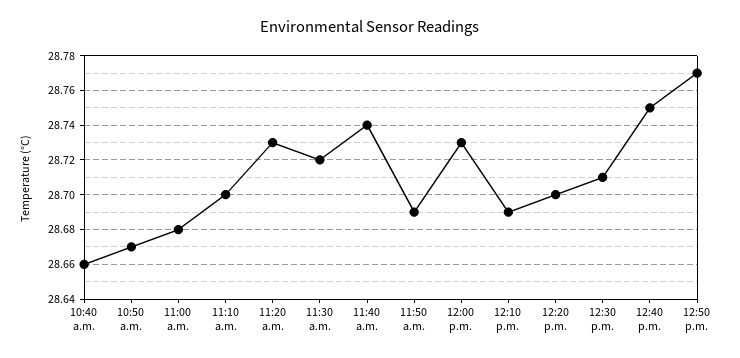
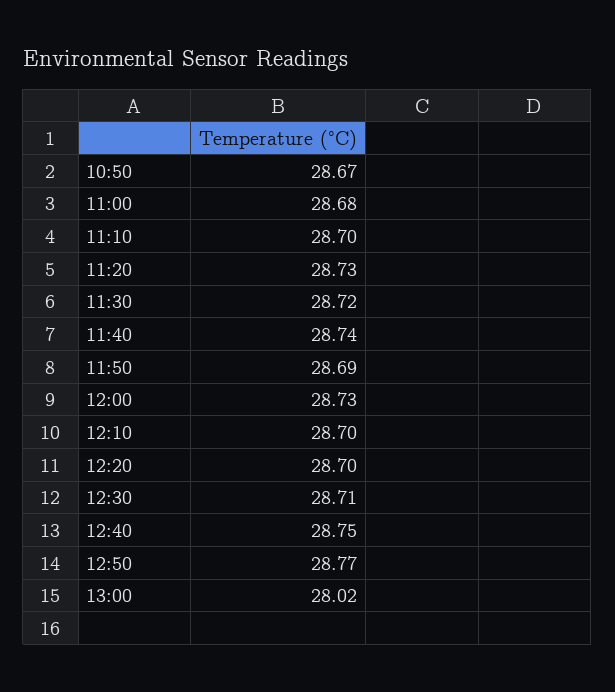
10:40 a.m.: 28.66 -> none
12:10 p.m.: 28.69 -> 28.7
13:00: none -> 28.02

